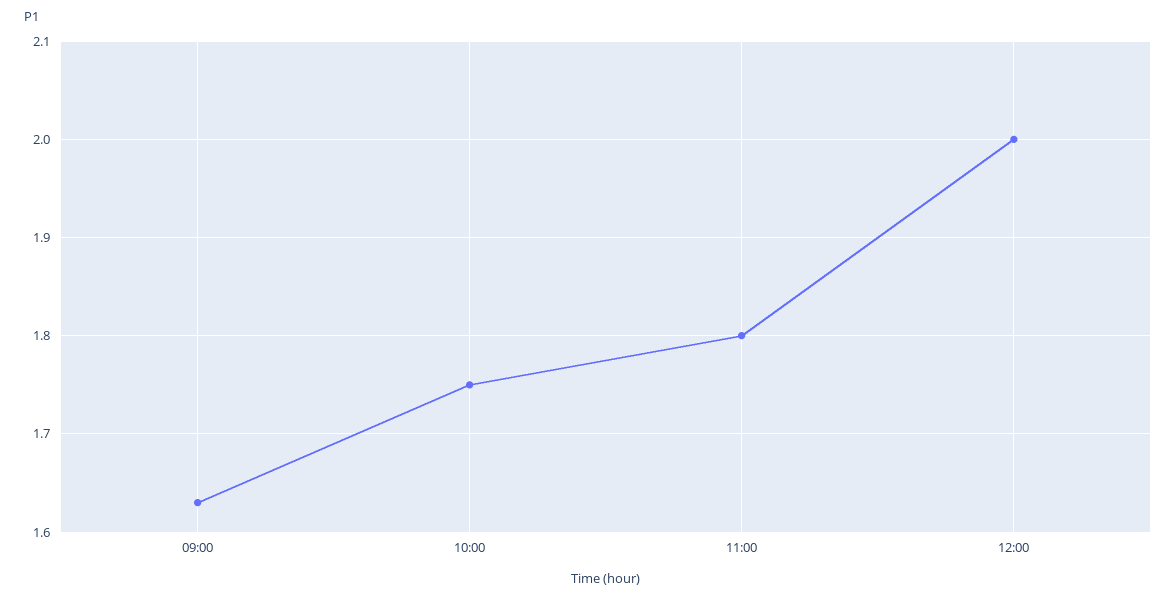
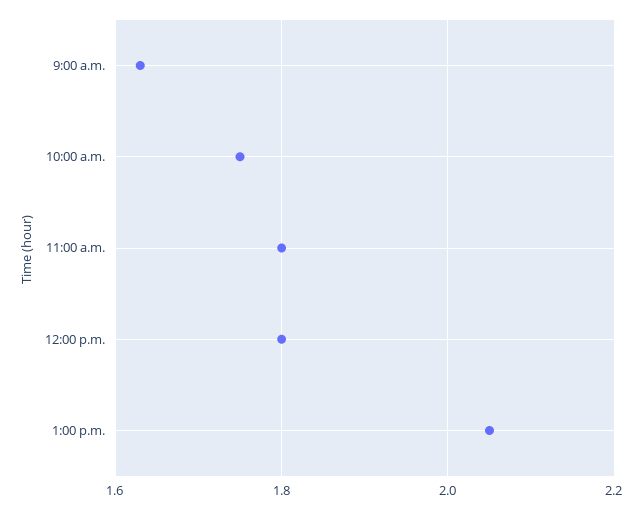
12:00: 2 -> 1.8
1:00 p.m.: none -> 2.05

